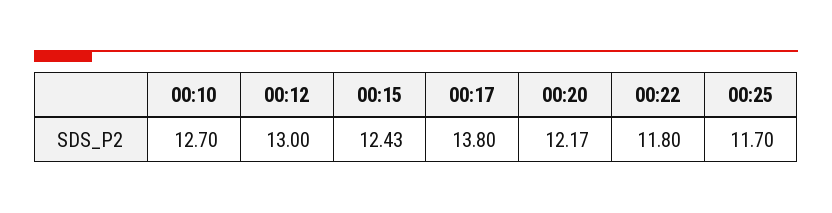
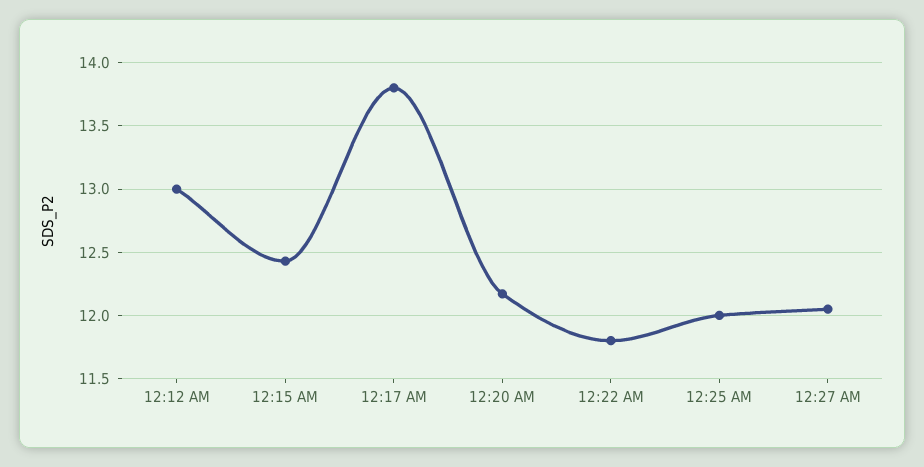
00:10: 12.7 -> none
00:25: 11.7 -> 12
12:27 AM: none -> 12.05

